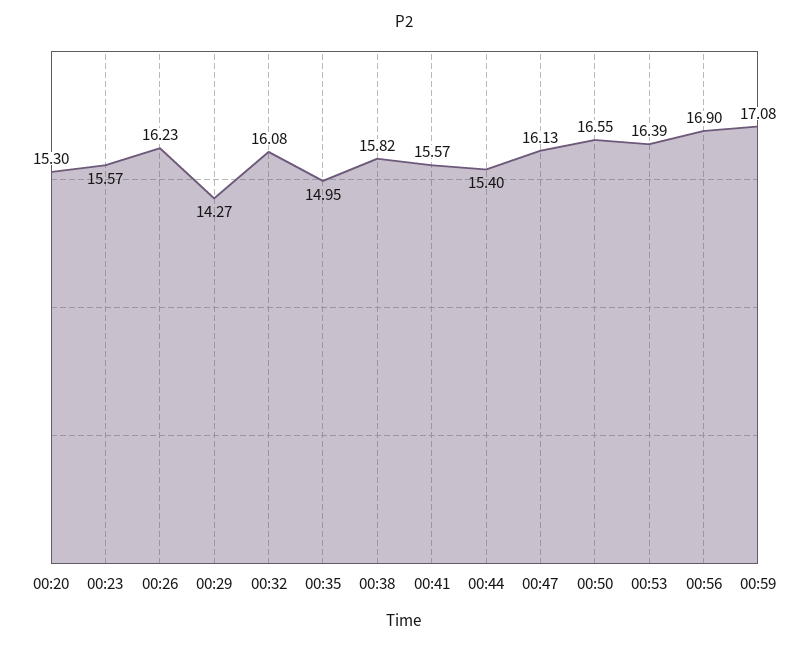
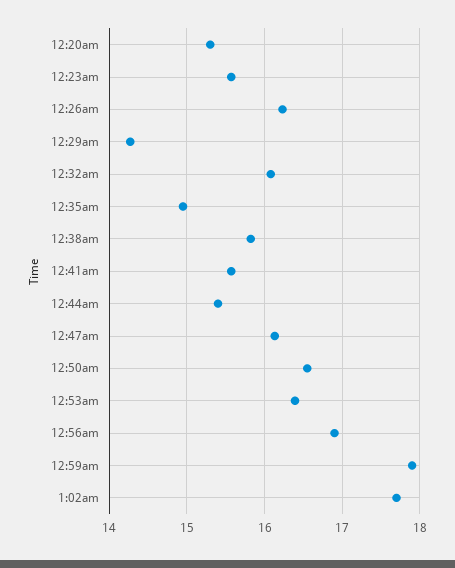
00:59: 17.08 -> 17.9
1:02am: none -> 17.7

